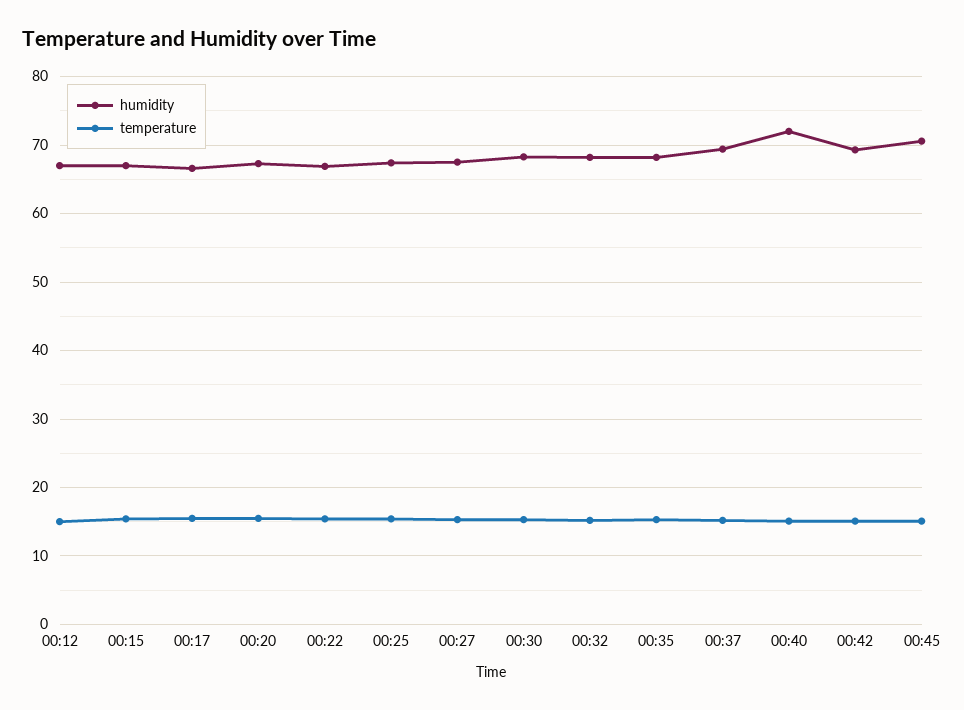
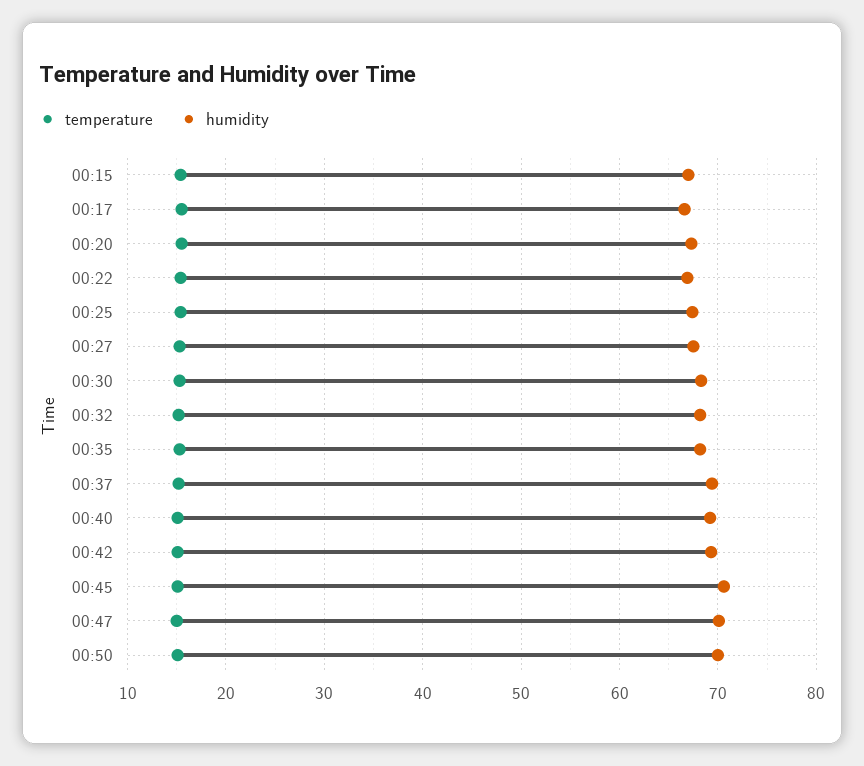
humidity, 00:12: 67 -> none
temperature, 00:12: 15 -> none
humidity, 00:40: 72 -> 69
temperature, 00:47: none -> 15
humidity, 00:47: none -> 70
temperature, 00:50: none -> 15
humidity, 00:50: none -> 70

